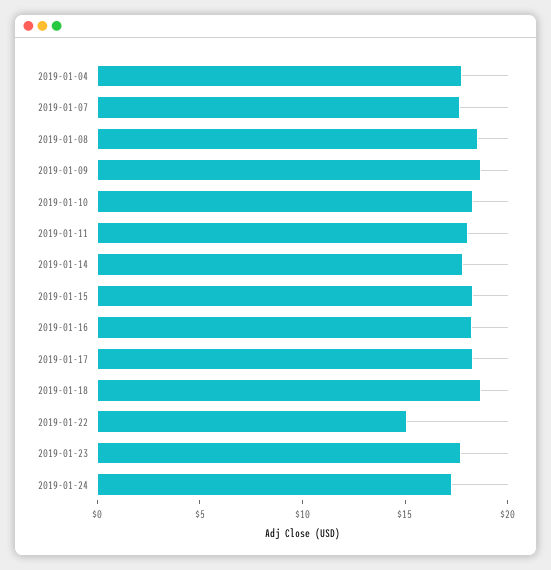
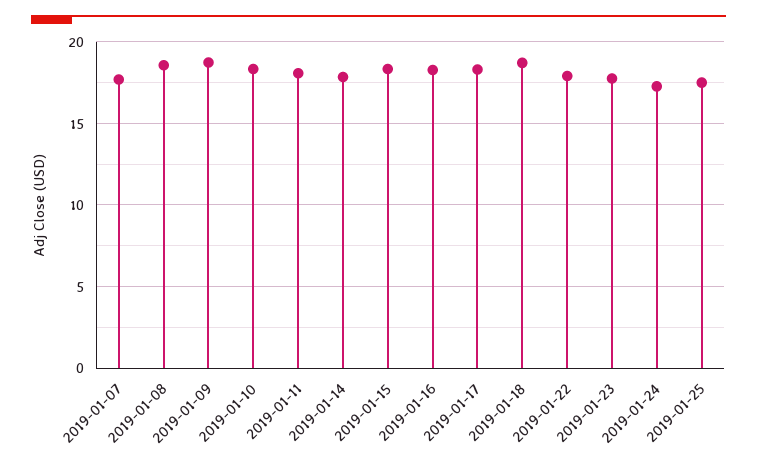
2019-01-04: 18 -> none
2019-01-22: 15 -> 18
2019-01-25: none -> 17.5

